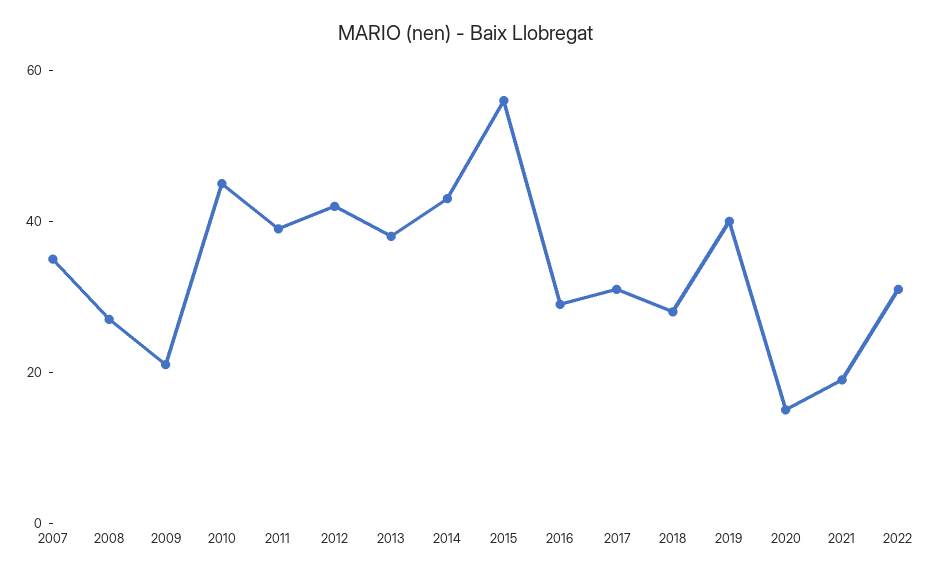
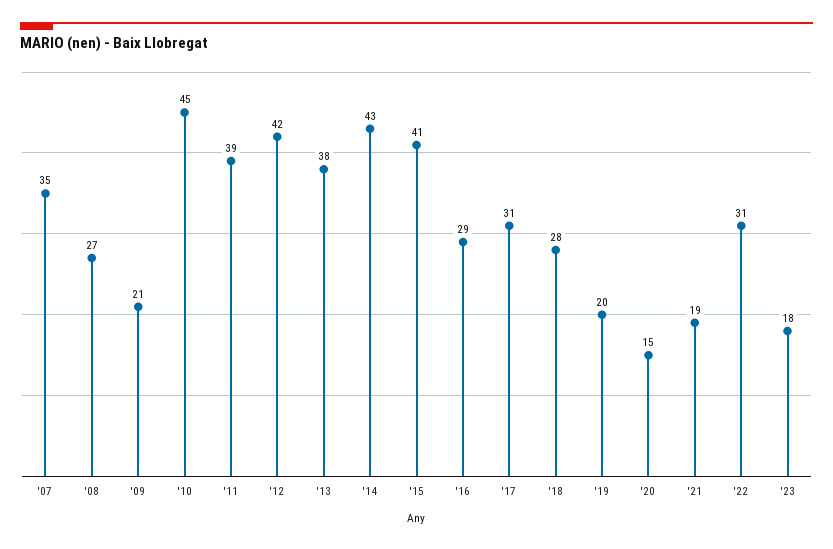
2015: 55 -> 41
2019: 40 -> 20
'23: none -> 18

